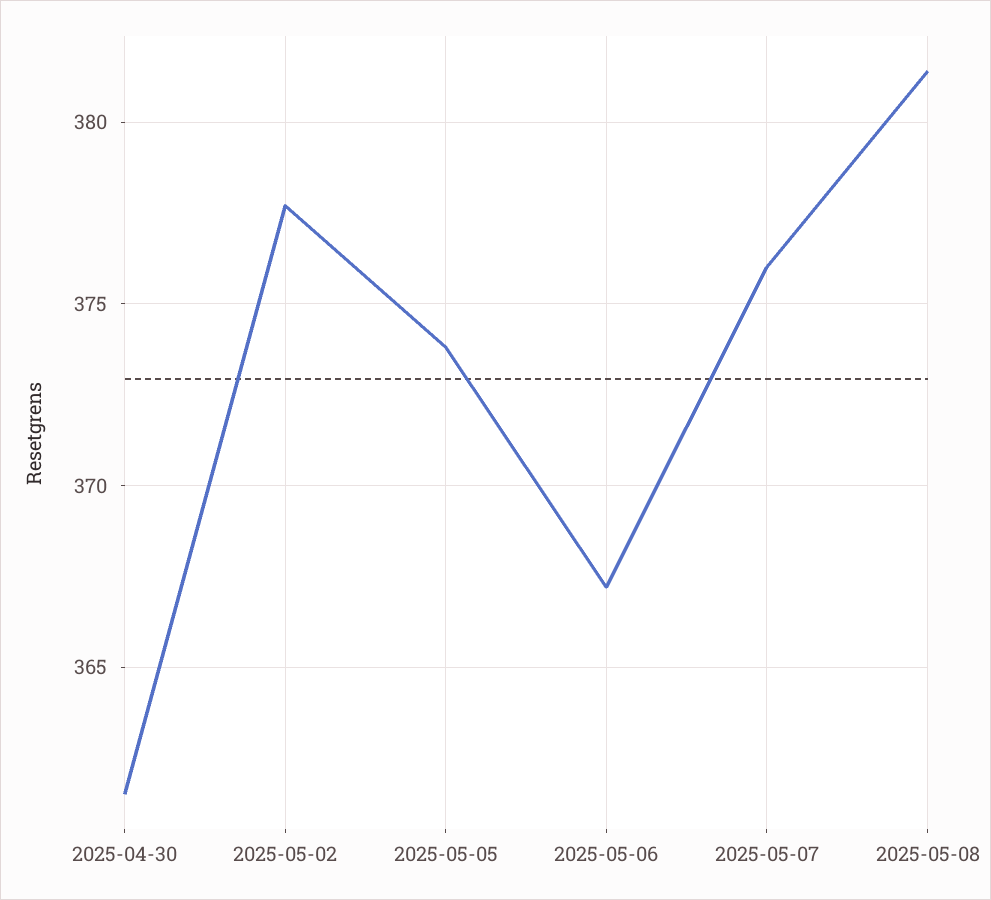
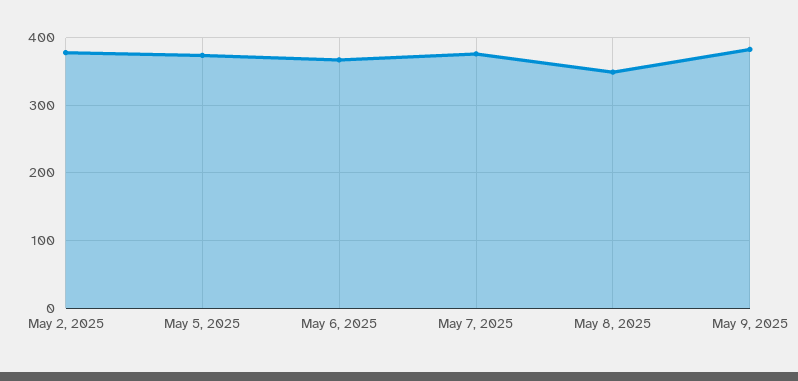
2025-04-30: 361.5 -> none
2025-05-08: 381.5 -> 350
May 9, 2025: none -> 380

